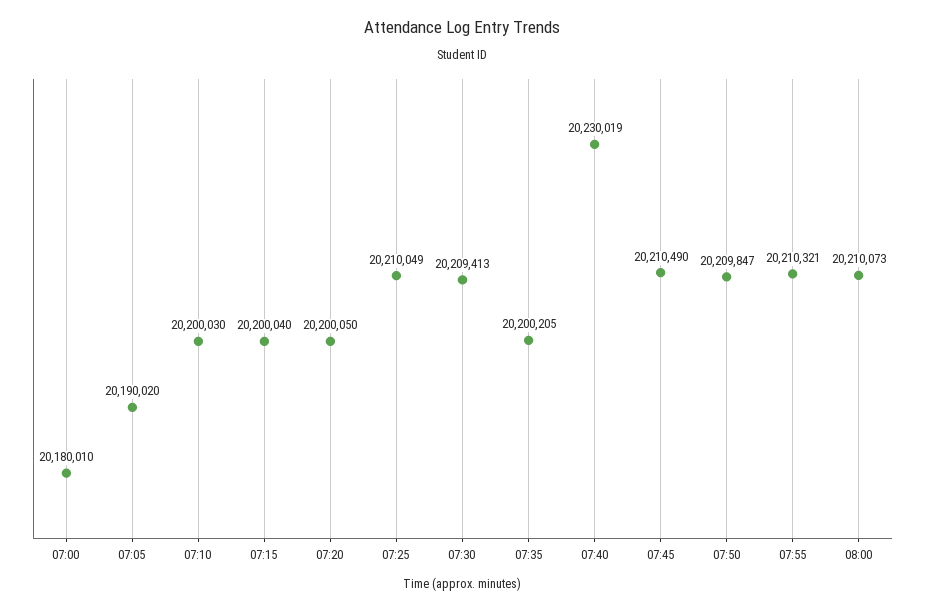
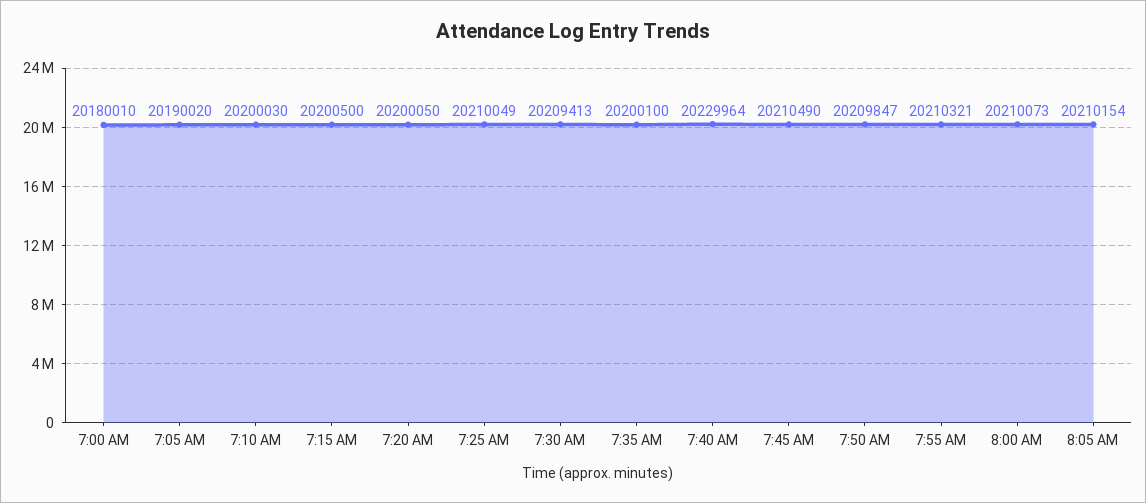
07:15: 20200040 -> 20200500
07:35: 20200205 -> 20200100
07:40: 20230019 -> 20229964
8:05 AM: none -> 20210154

